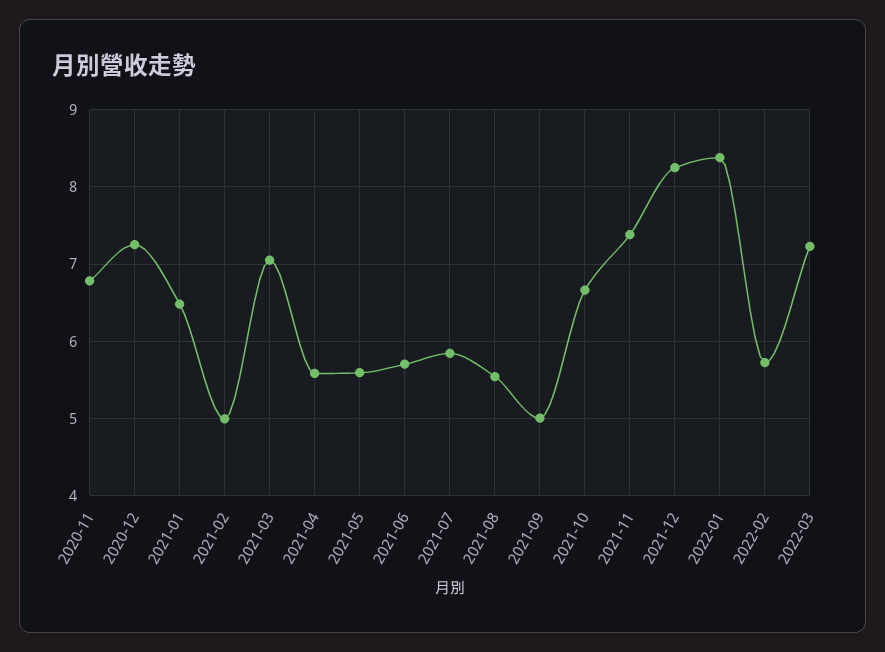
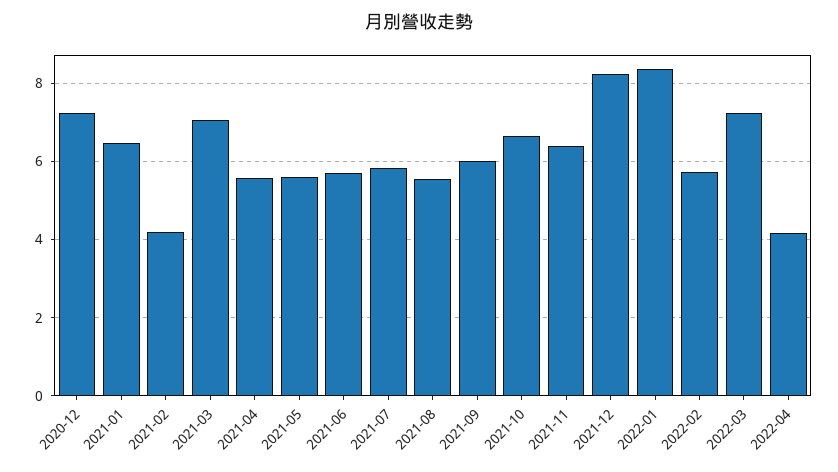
2020-11: 6.8 -> none
2021-02: 5 -> 4.2
2021-09: 5 -> 6
2021-11: 7.4 -> 6.4
2022-04: none -> 4.2

